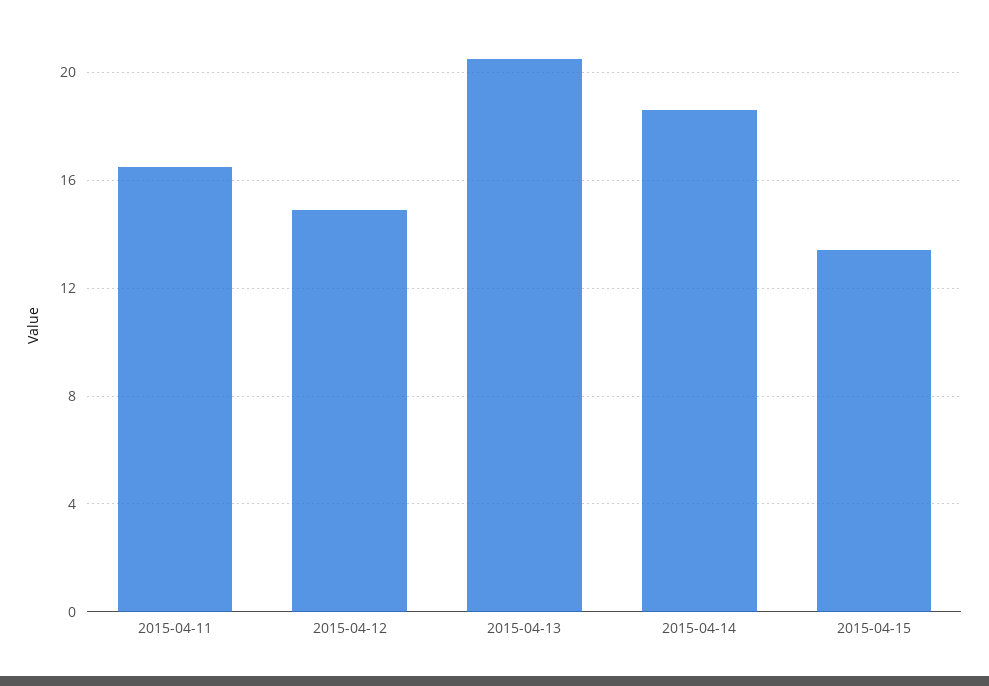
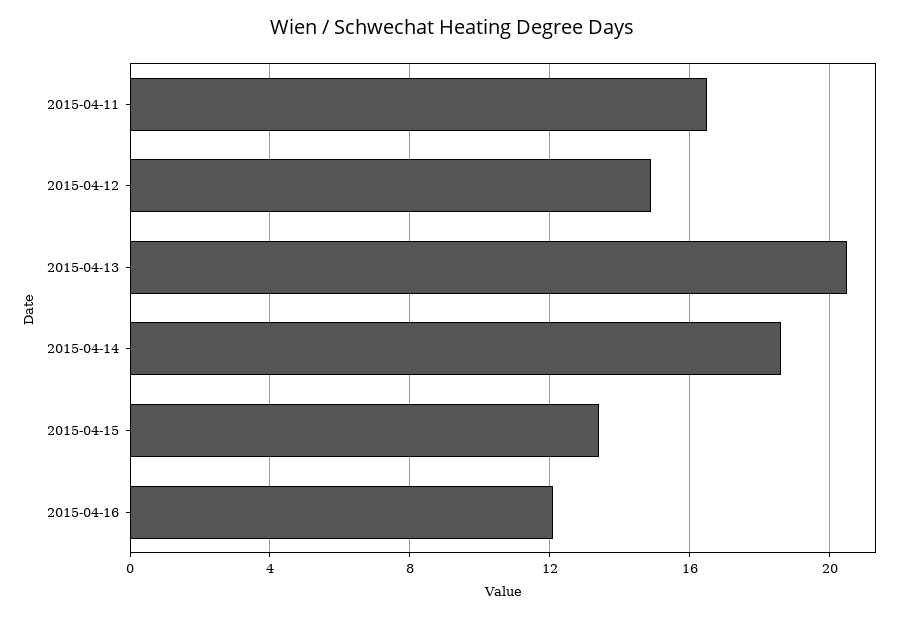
2015-04-16: none -> 12

